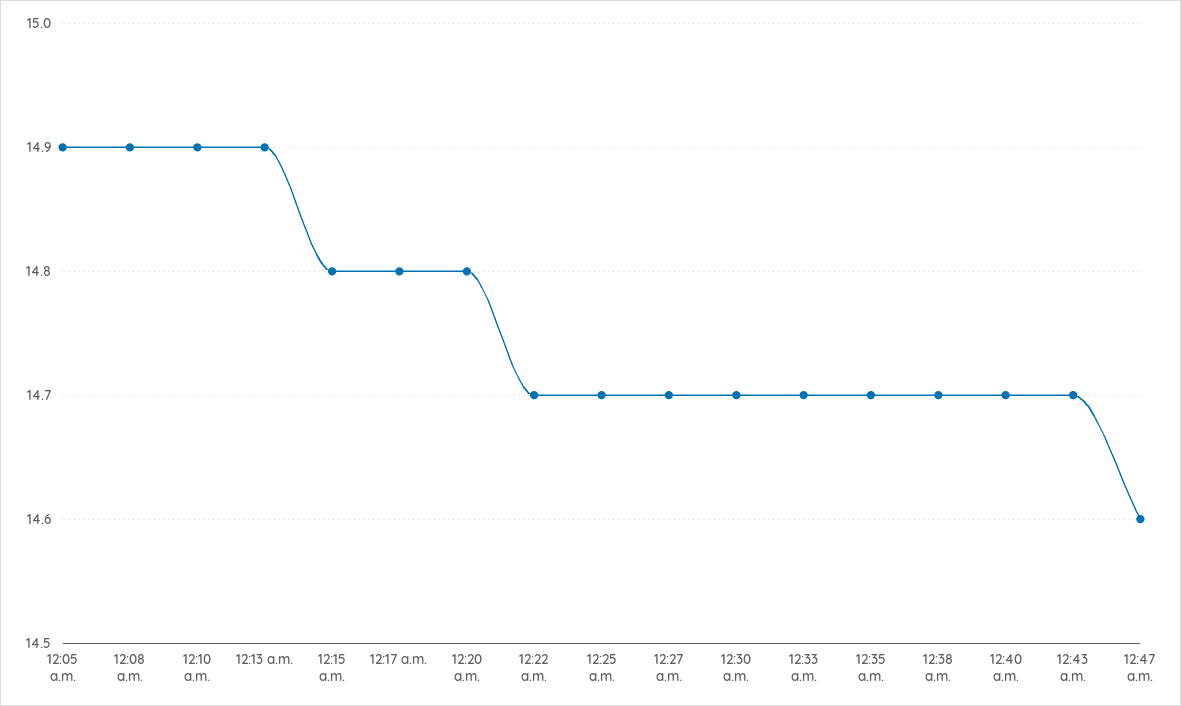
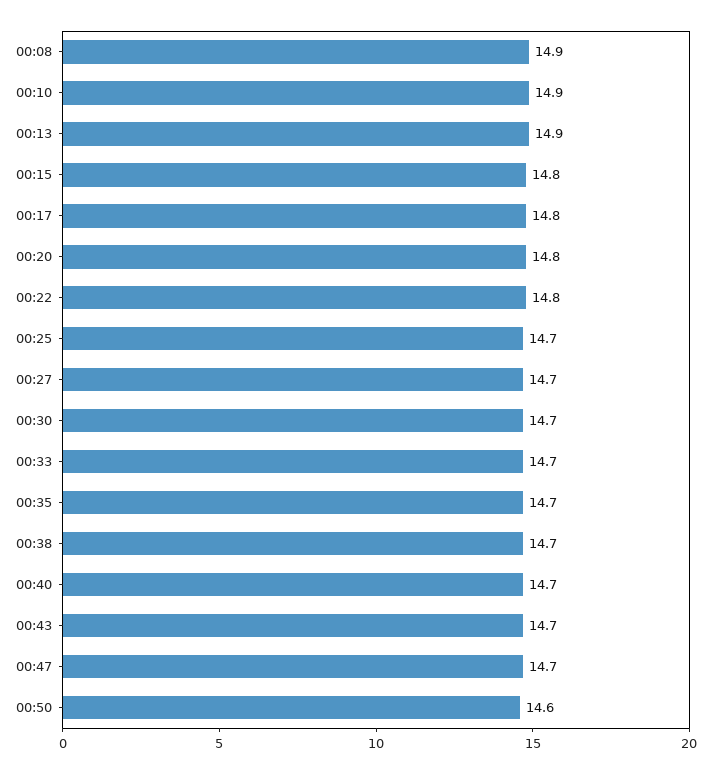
12:05 a.m.: 14.9 -> none
12:22 a.m.: 14.7 -> 14.8
12:47 a.m.: 14.6 -> 14.7
00:50: none -> 14.6

